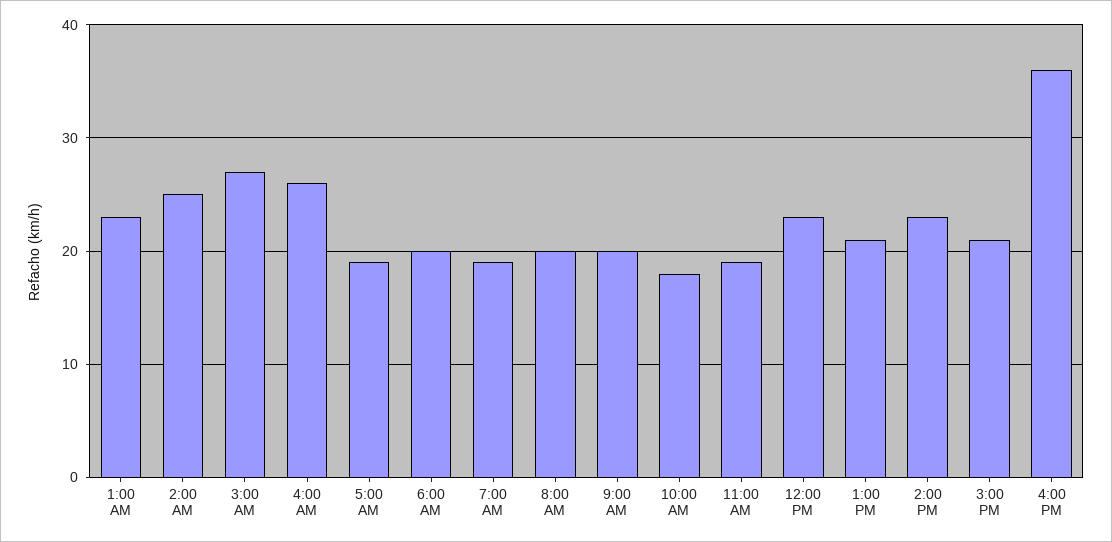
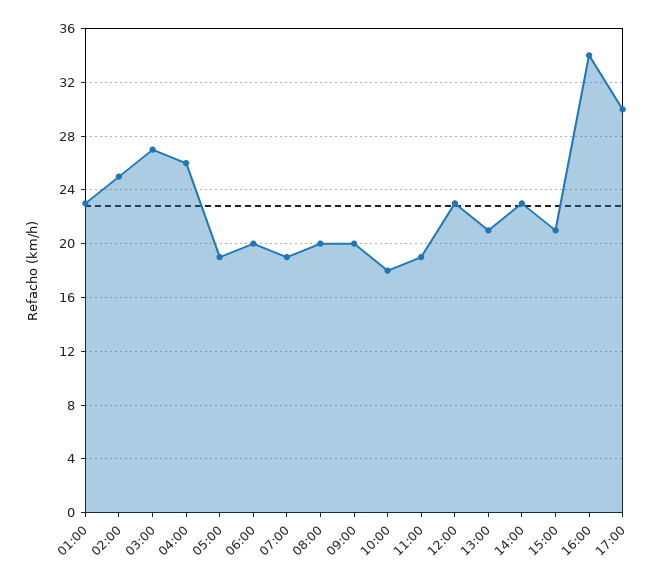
4:00 PM: 36 -> 34
17:00: none -> 30

